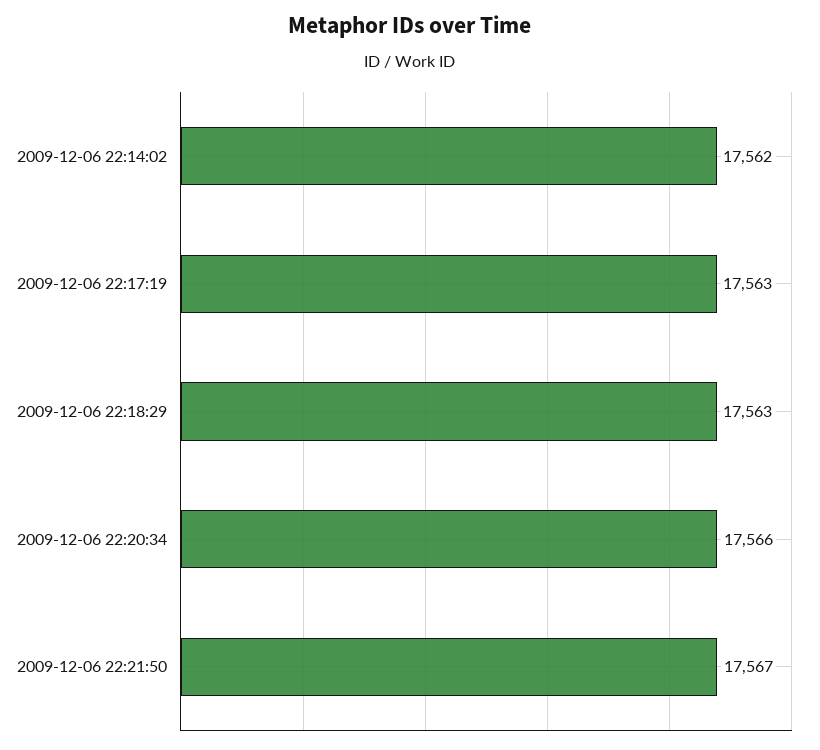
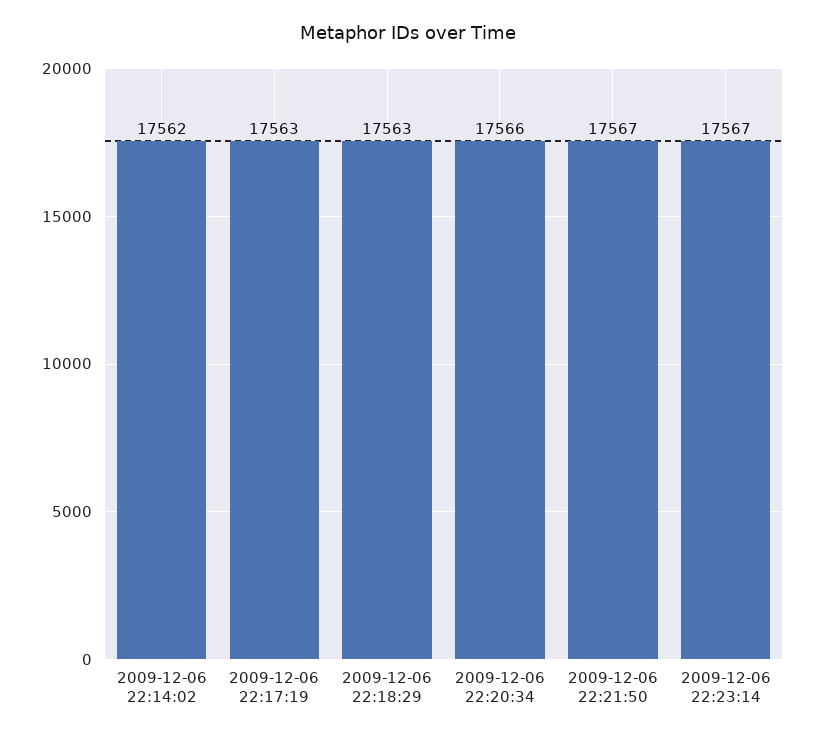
2009-12-06 22:23:14: none -> 17567

